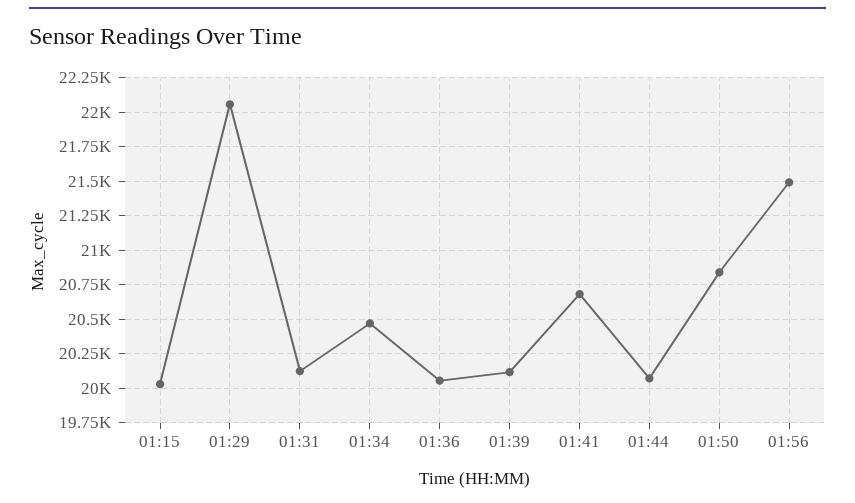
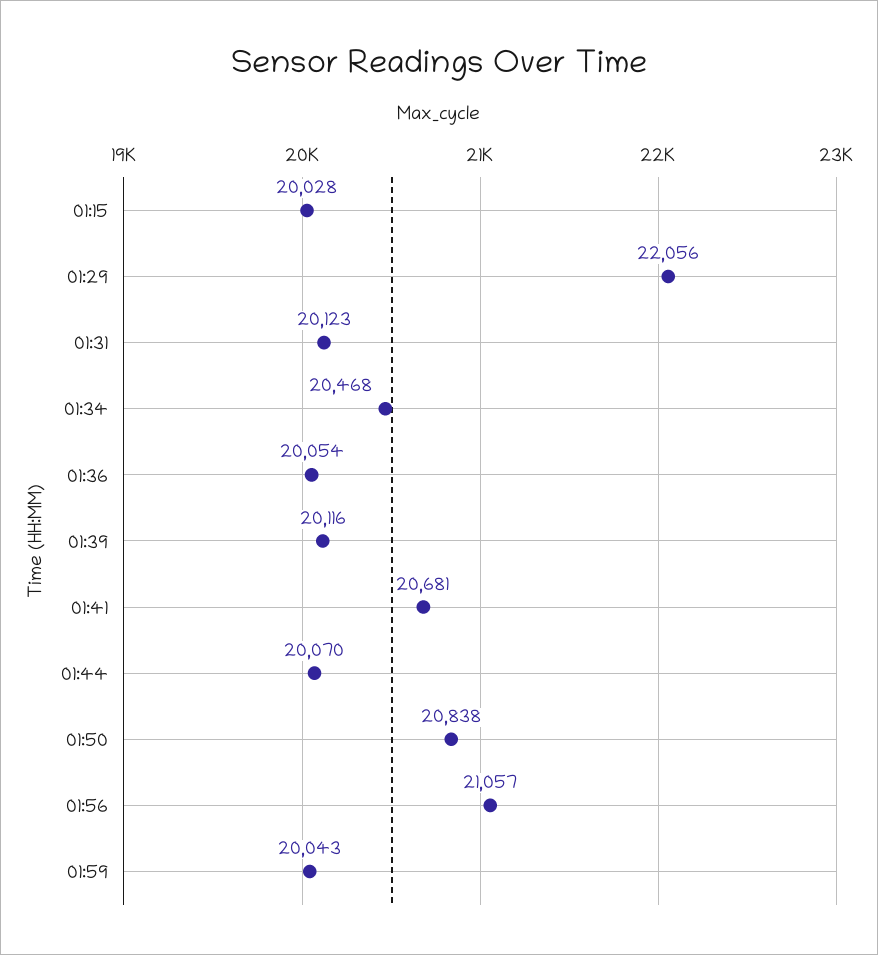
01:56: 21500 -> 21057
01:59: none -> 20043

